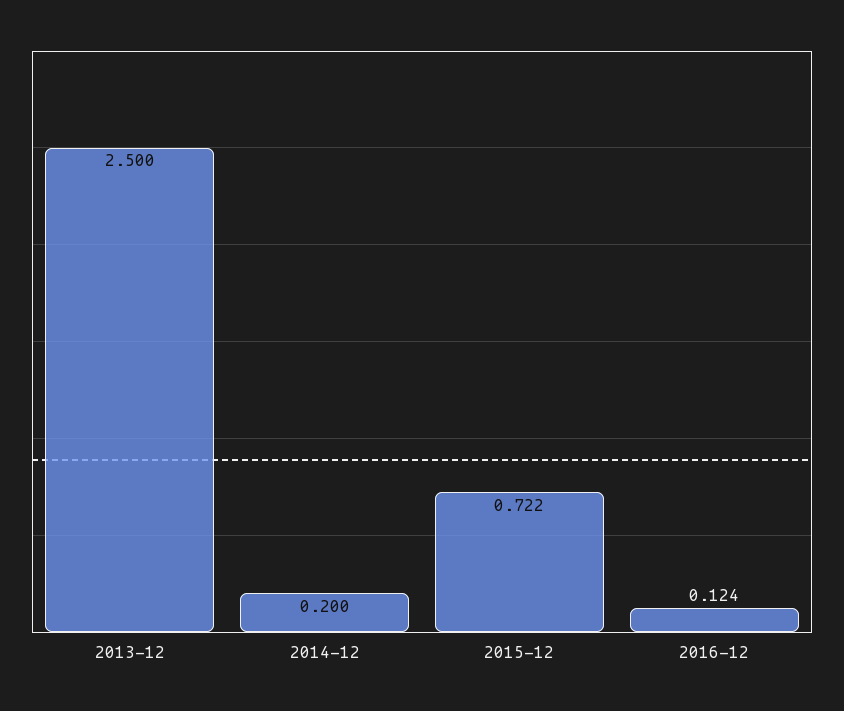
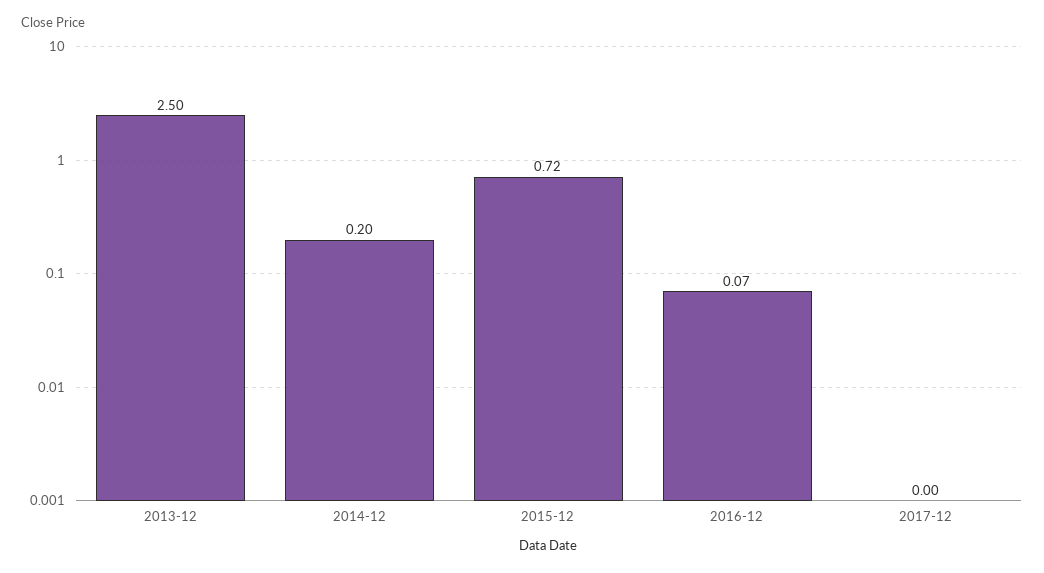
2016-12: 0.124 -> 0.07
2017-12: none -> 0

